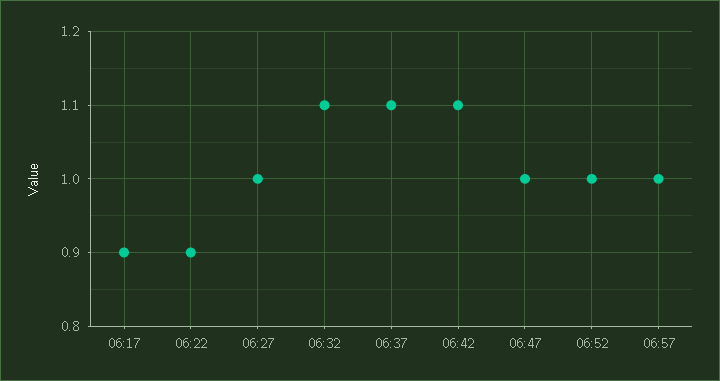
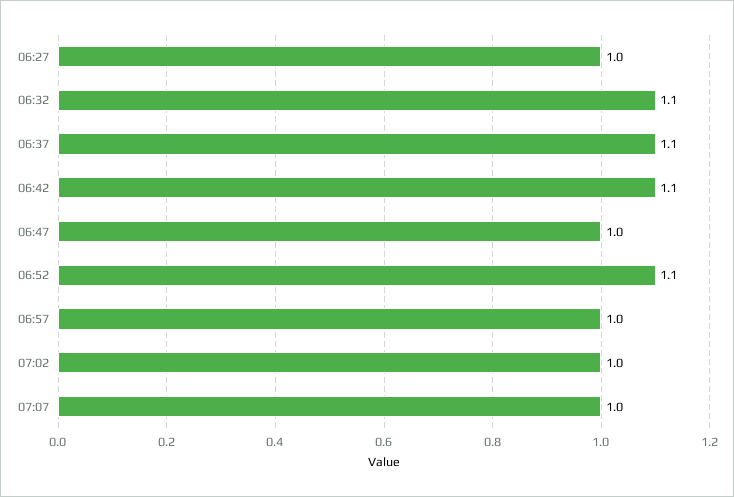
06:17: 0.9 -> none
06:22: 0.9 -> none
06:52: 1 -> 1.1
07:02: none -> 1
07:07: none -> 1

